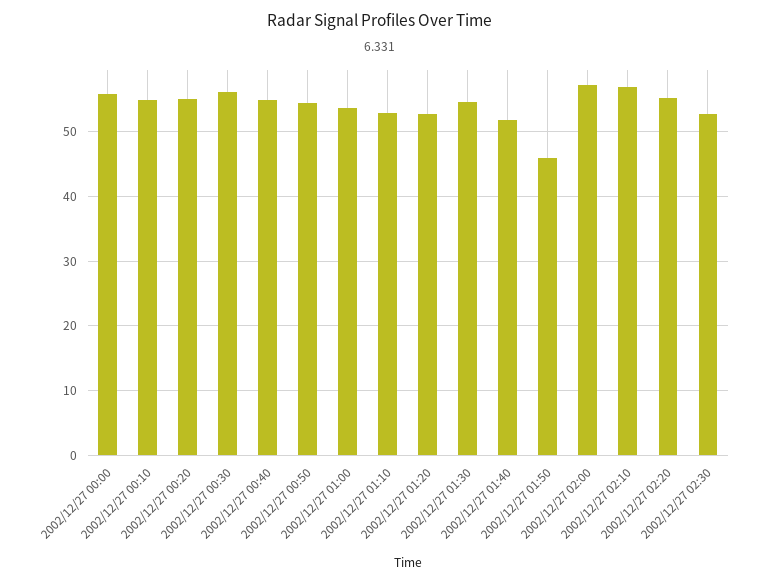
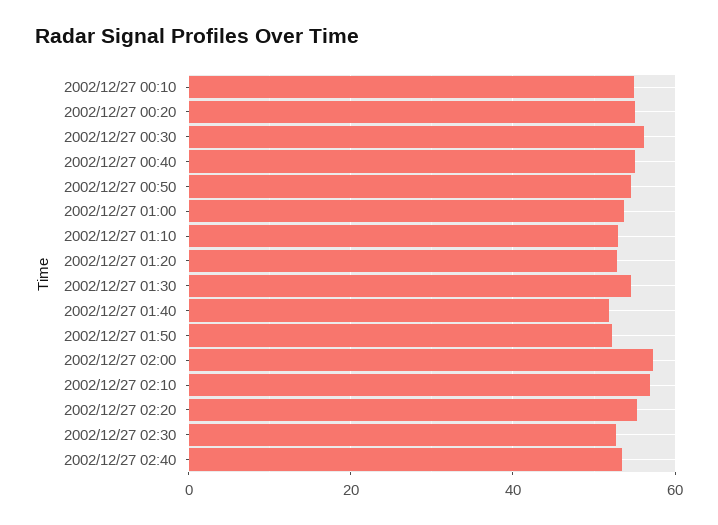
2002/12/27 00:00: 56 -> none
2002/12/27 01:50: 46 -> 52
2002/12/27 02:40: none -> 54

